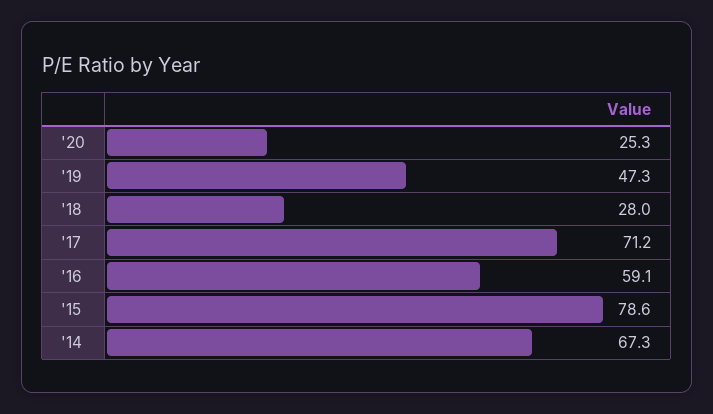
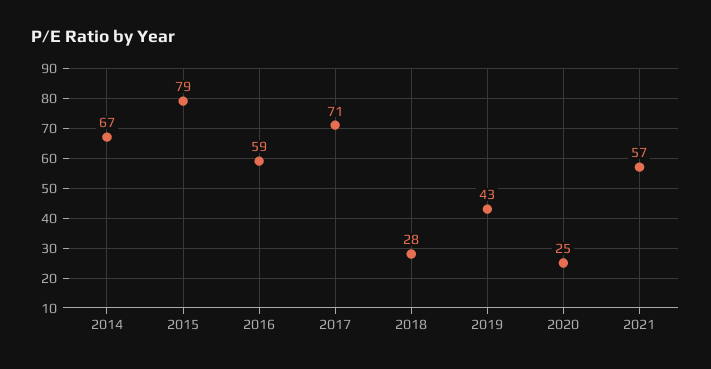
'19: 47.3 -> 43
2021: none -> 57

